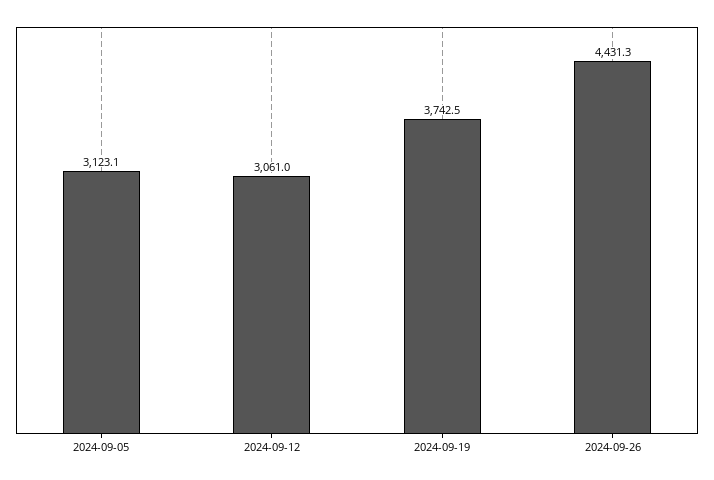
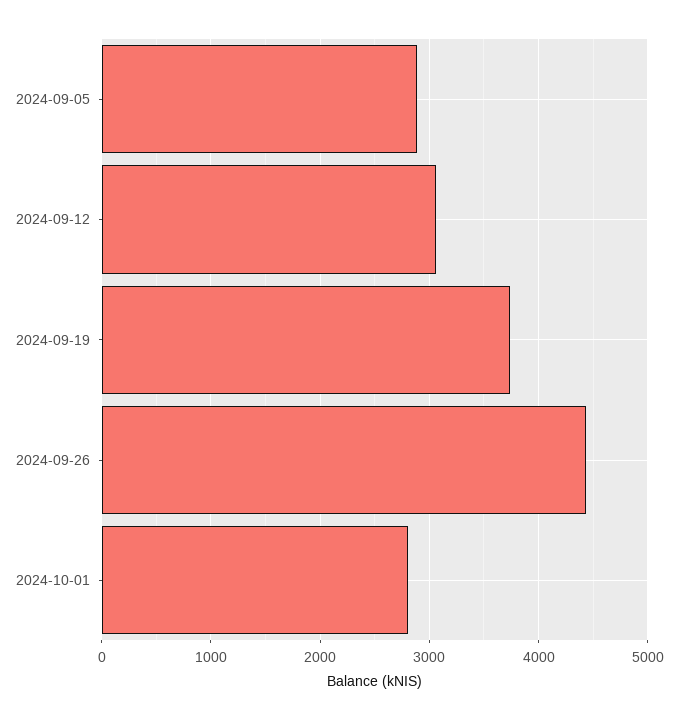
2024-09-05: 3123.1 -> 2900
2024-10-01: none -> 2800

